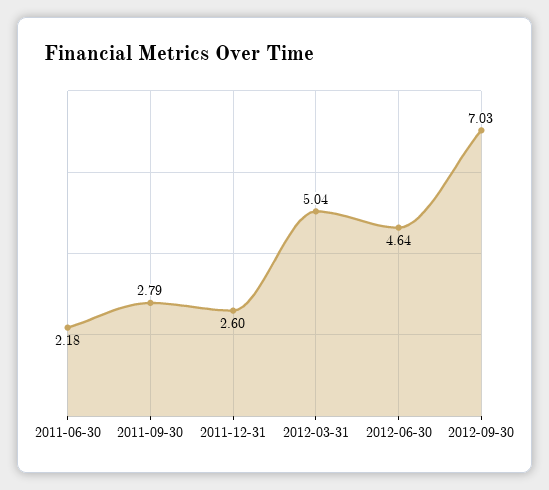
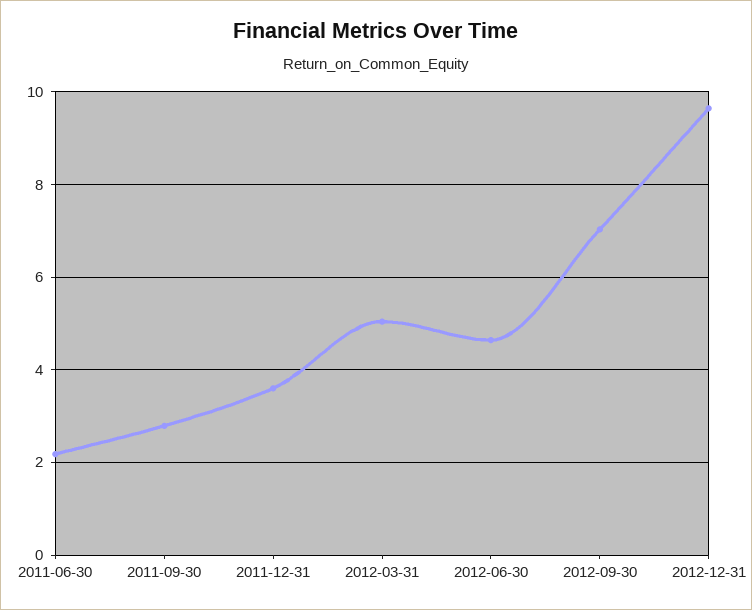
2011-12-31: 2.6 -> 3.6
2012-12-31: none -> 9.6

